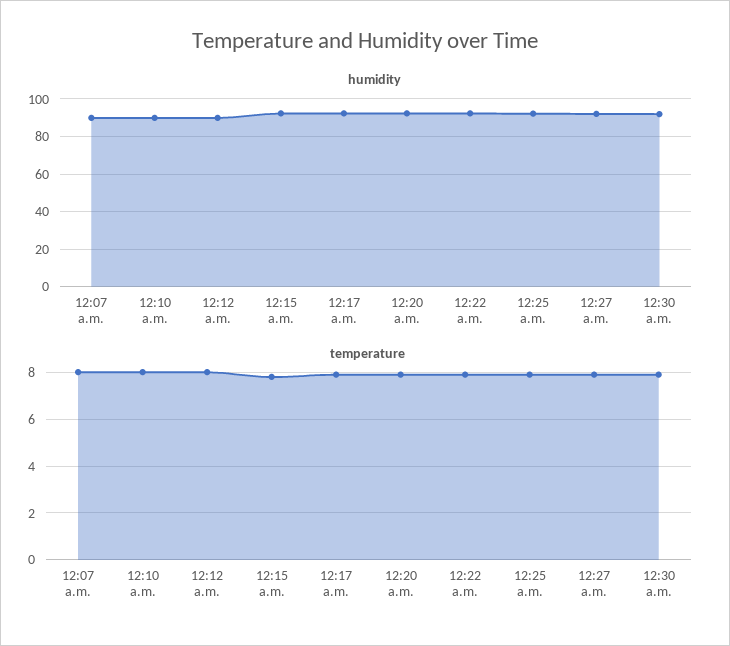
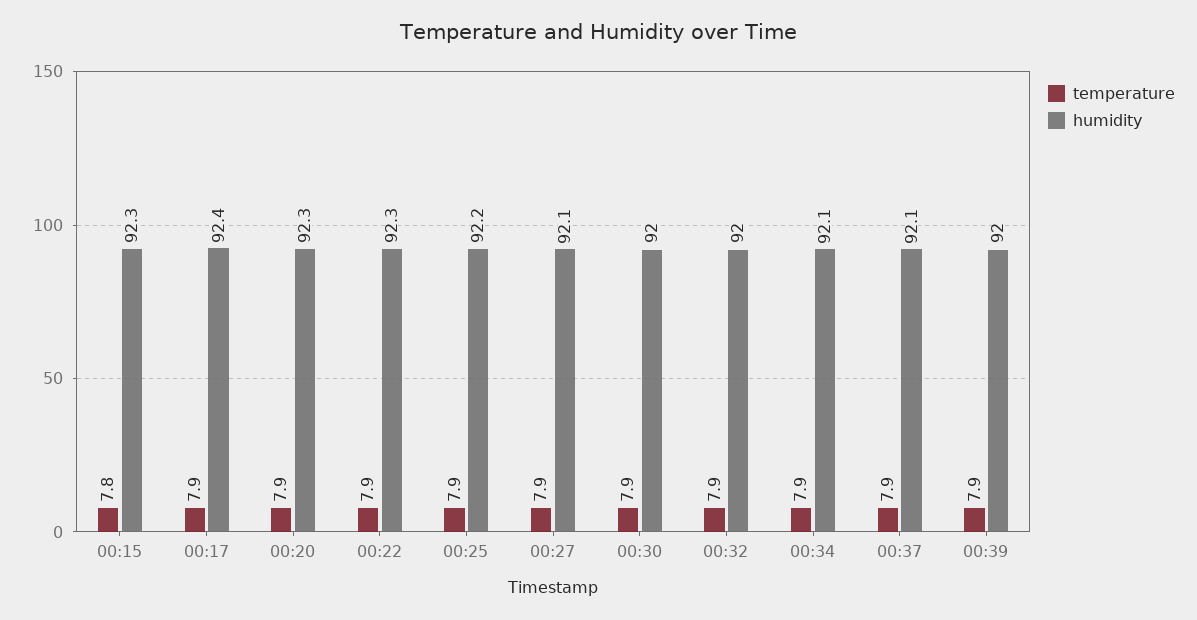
humidity, 12:07 a.m.: 90 -> none
humidity, 12:10 a.m.: 90 -> none
humidity, 12:12 a.m.: 90 -> none
temperature, 12:07 a.m.: 8 -> none
temperature, 12:10 a.m.: 8 -> none
temperature, 12:12 a.m.: 8 -> none
temperature, 00:32: none -> 7.9
humidity, 00:32: none -> 92
temperature, 00:34: none -> 7.9
humidity, 00:34: none -> 92.1
temperature, 00:37: none -> 7.9
humidity, 00:37: none -> 92.1
temperature, 00:39: none -> 7.9
humidity, 00:39: none -> 92

